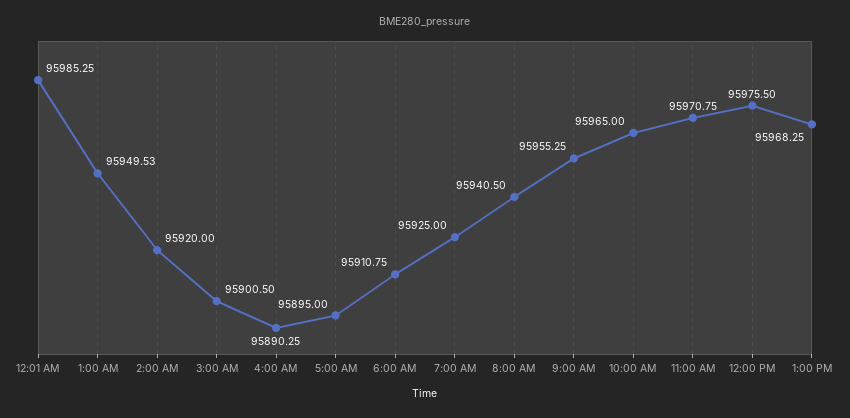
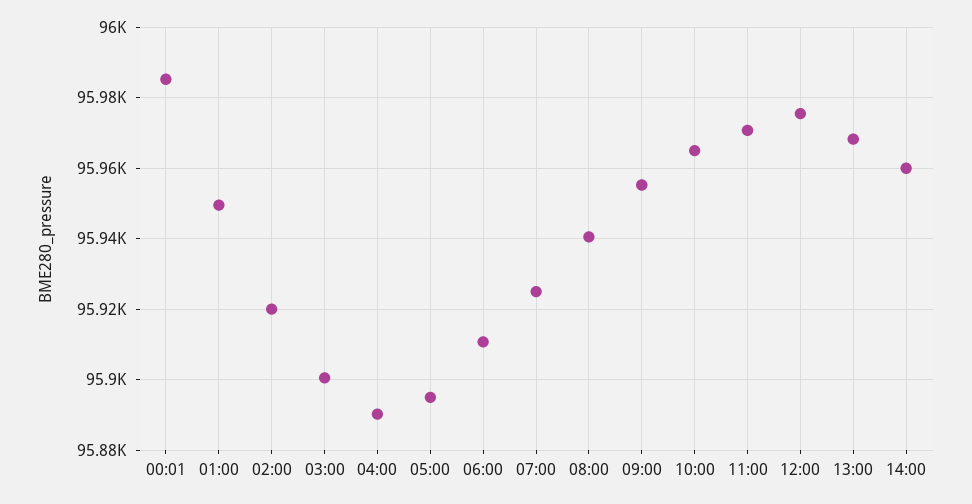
14:00: none -> 95960

